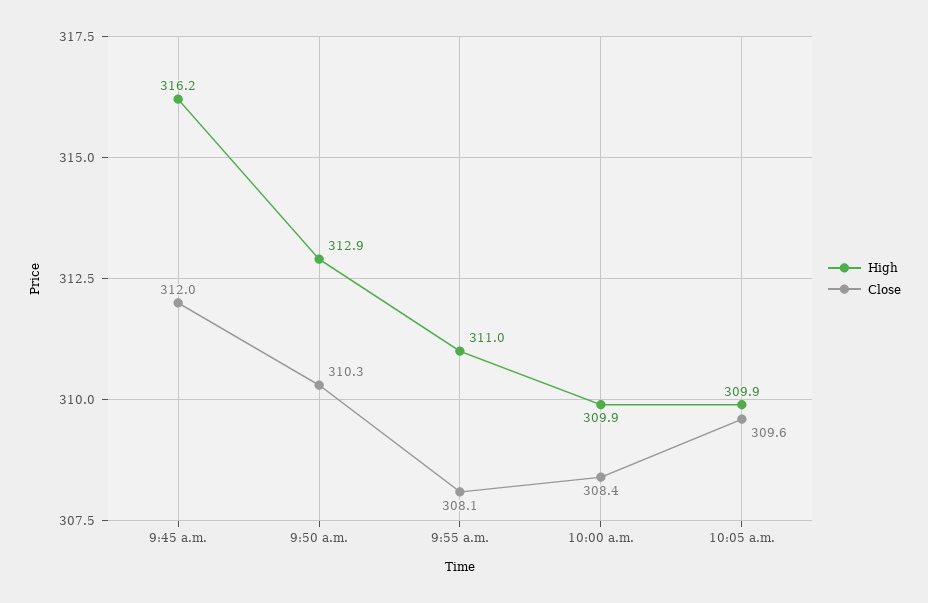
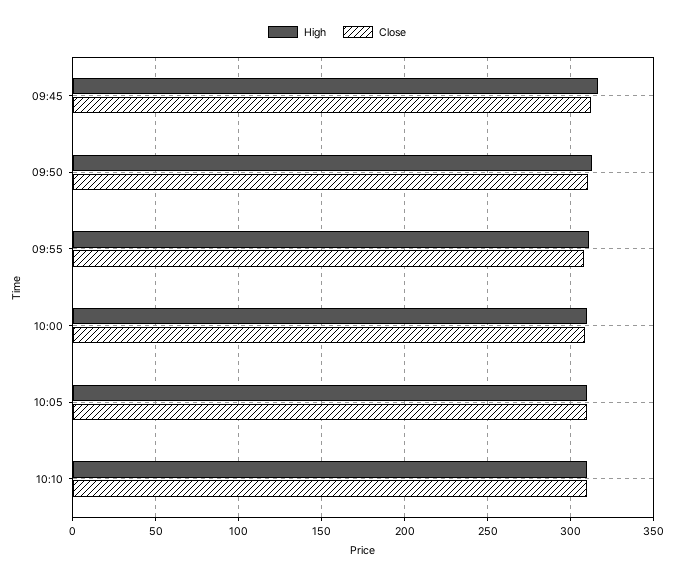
High, 10:10: none -> 310
Close, 10:10: none -> 310

